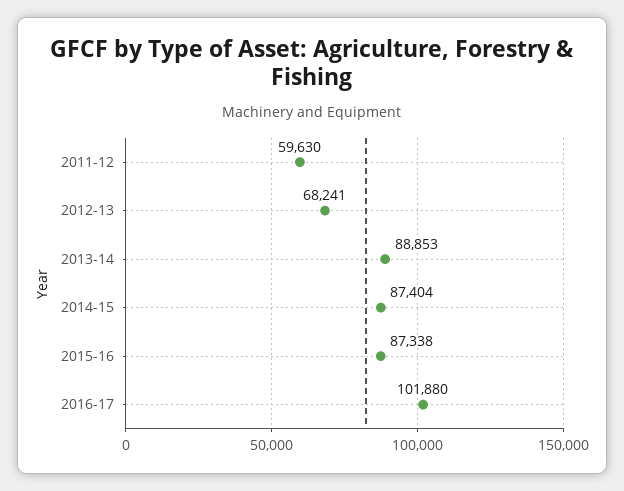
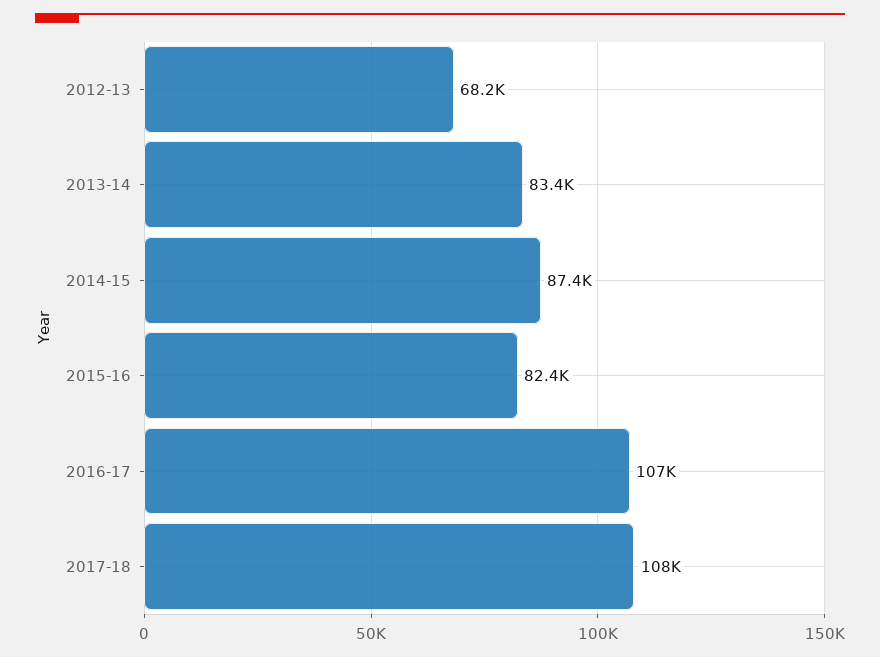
2011-12: 59630 -> none
2013-14: 88853 -> 83400
2015-16: 87338 -> 82400
2016-17: 101880 -> 107000
2017-18: none -> 108000

